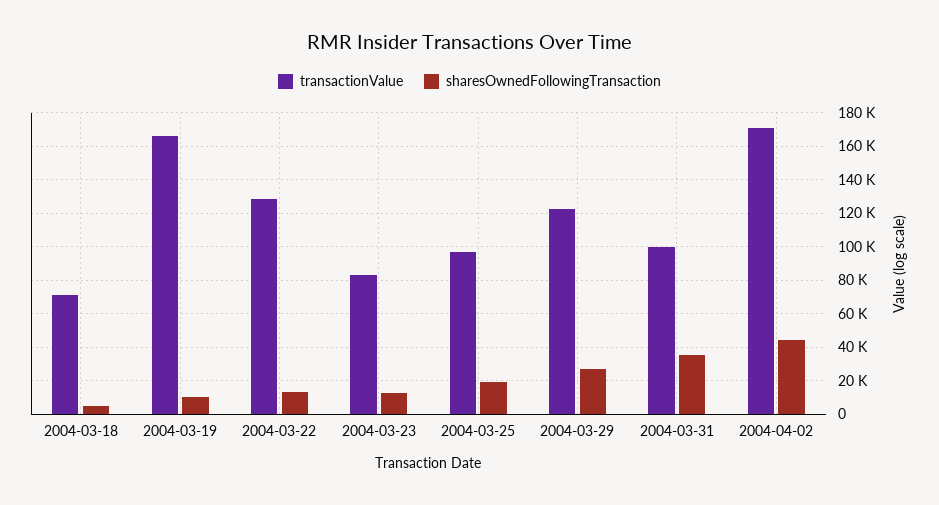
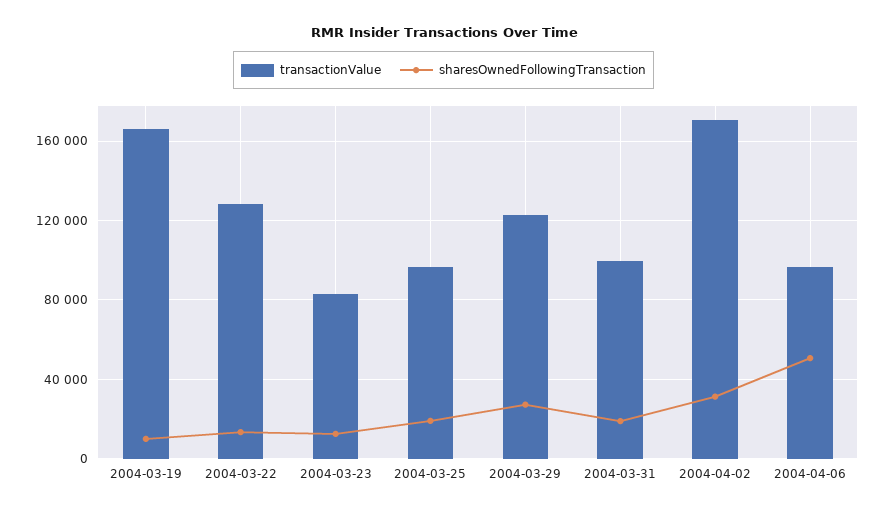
transactionValue, 2004-03-18: 70000 -> none
sharesOwnedFollowingTransaction, 2004-03-18: 5000 -> none
sharesOwnedFollowingTransaction, 2004-03-31: 35000 -> 20000
sharesOwnedFollowingTransaction, 2004-04-02: 45000 -> 30000
transactionValue, 2004-04-06: none -> 95000
sharesOwnedFollowingTransaction, 2004-04-06: none -> 50000

